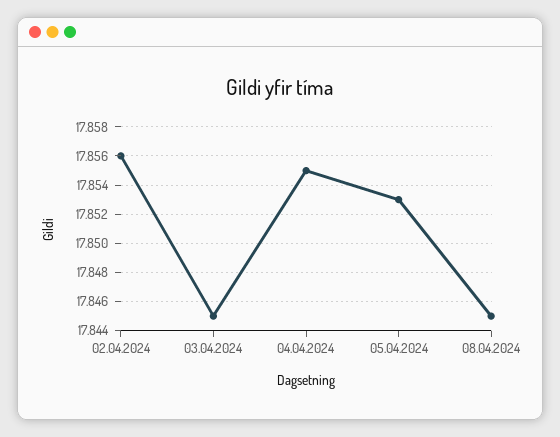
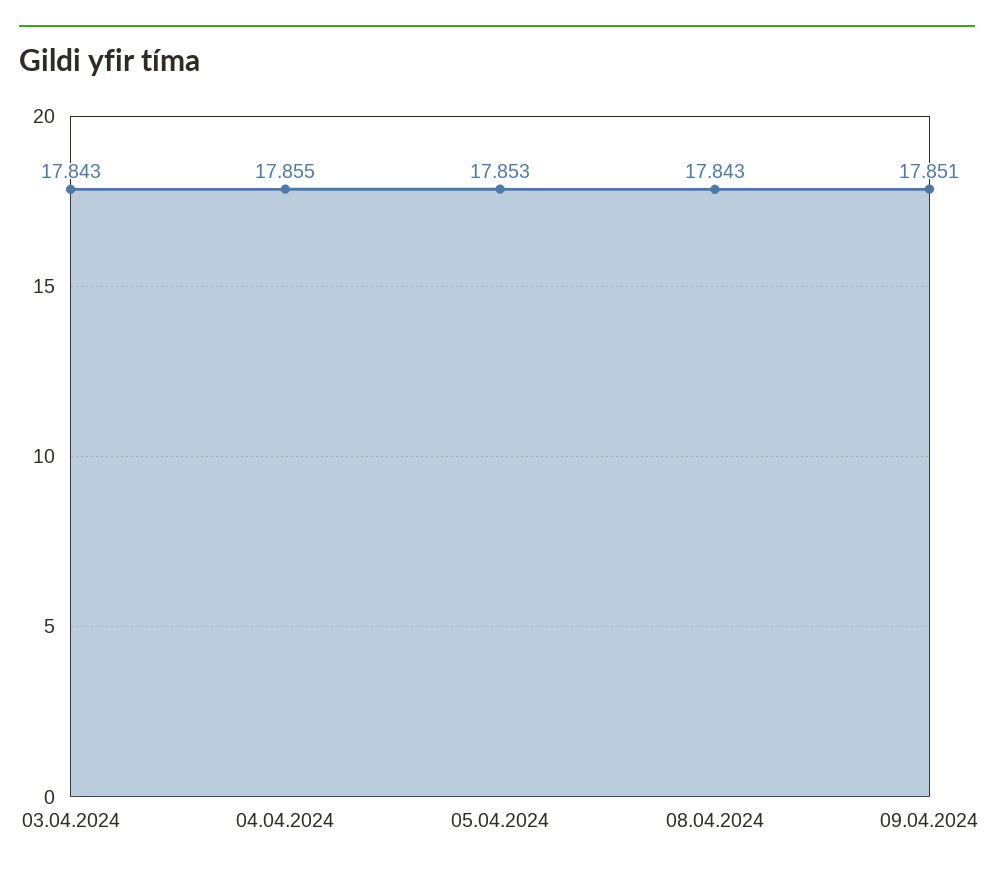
02.04.2024: 17.856 -> none
03.04.2024: 17.845 -> 17.843
08.04.2024: 17.845 -> 17.843
09.04.2024: none -> 17.851

